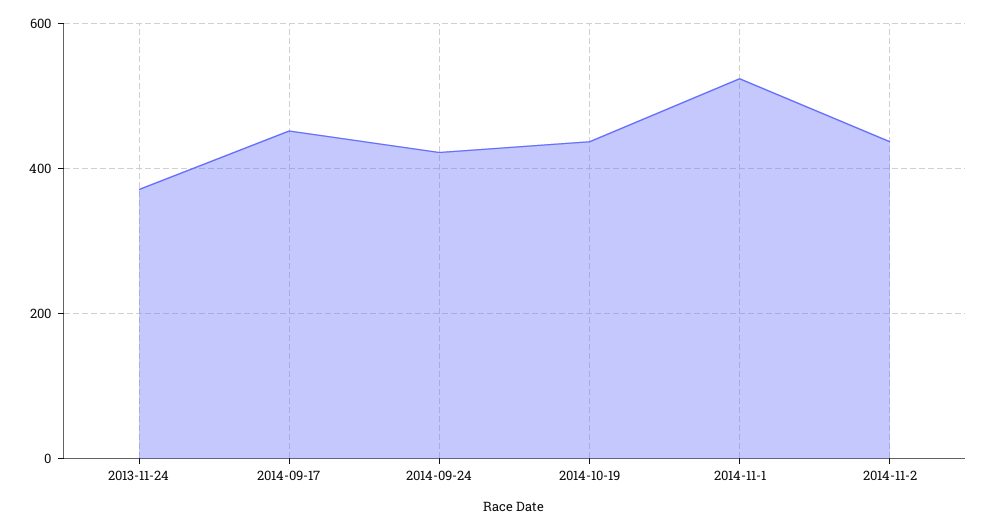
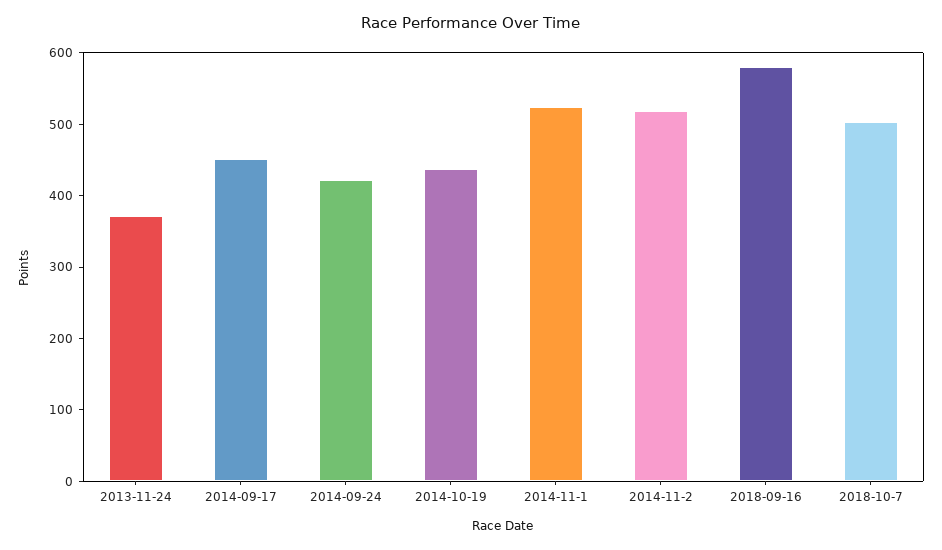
2014-11-2: 440 -> 520
2018-09-16: none -> 580
2018-10-7: none -> 500

